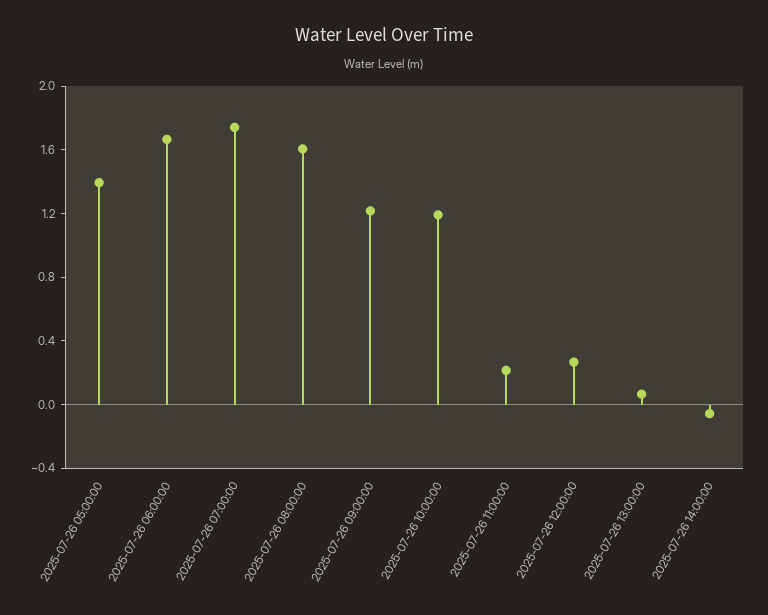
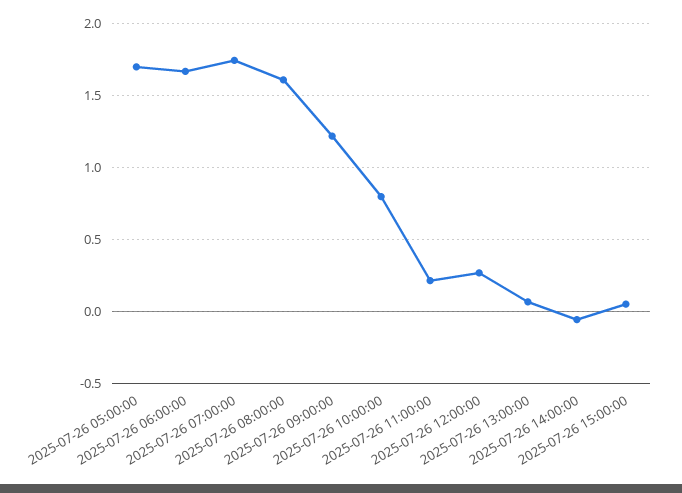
2025-07-26 05:00:00: 1.4 -> 1.7
2025-07-26 10:00:00: 1.2 -> 0.8
2025-07-26 15:00:00: none -> 0.05

